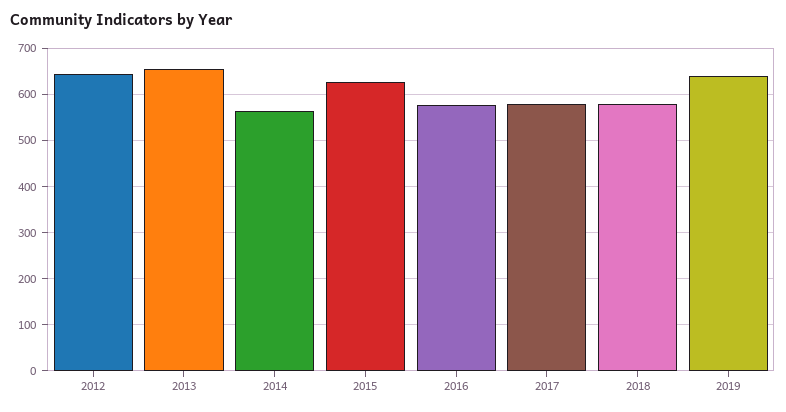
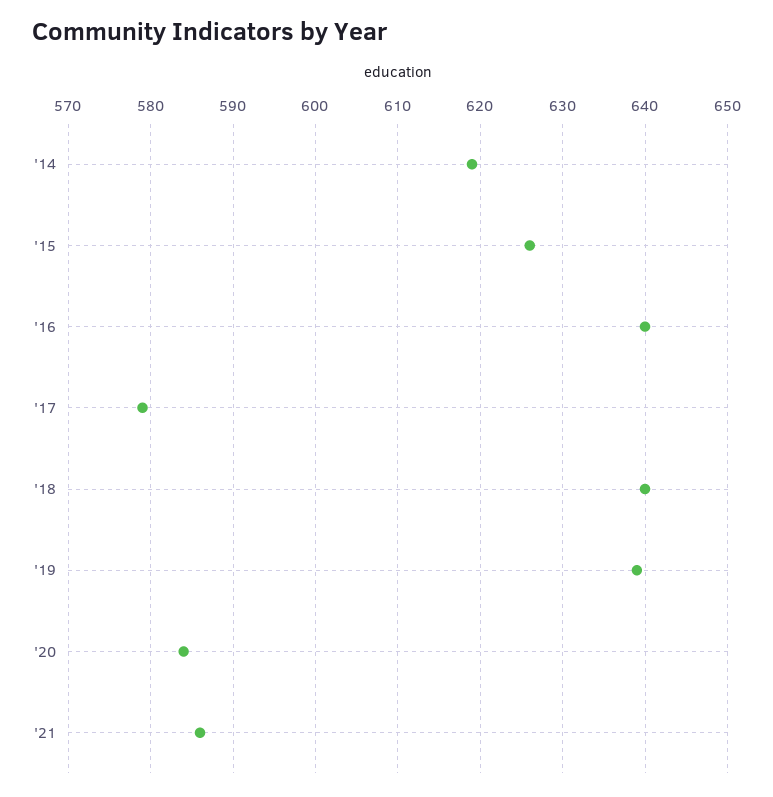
2012: 640 -> none
2013: 660 -> none
2014: 560 -> 619
2016: 580 -> 640
2018: 580 -> 640
'20: none -> 584
'21: none -> 586

